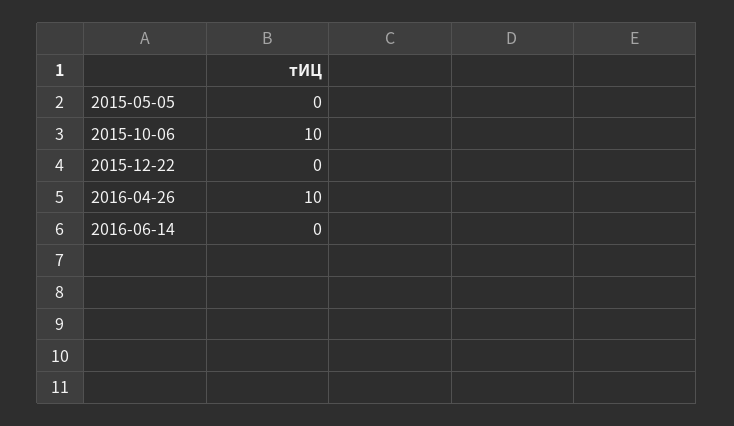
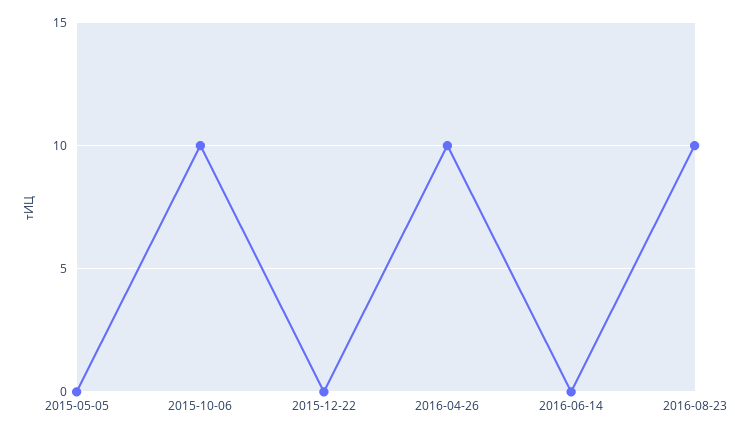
2016-08-23: none -> 10

